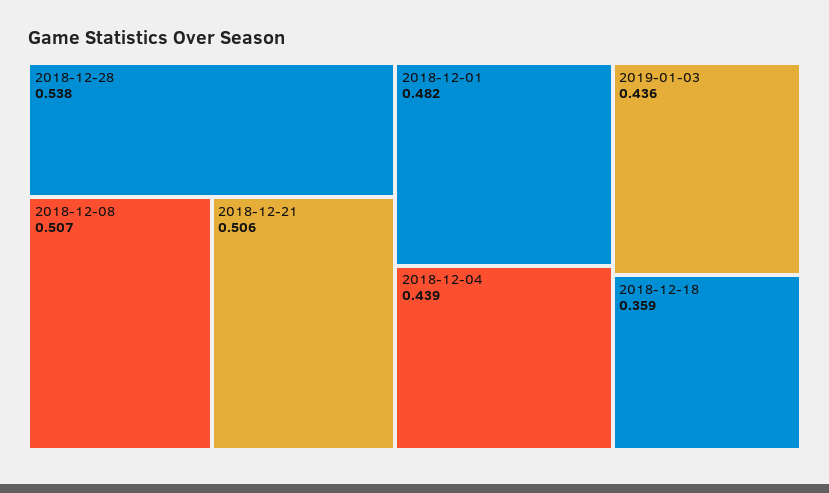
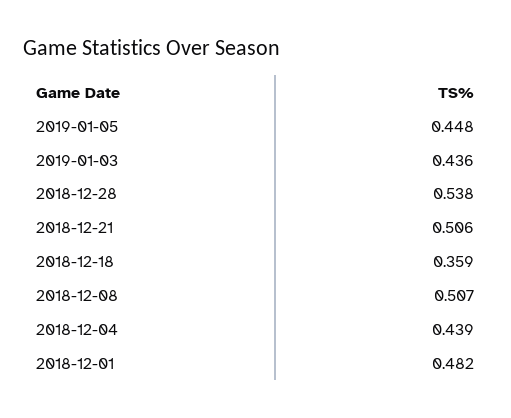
2019-01-05: none -> 0.448

